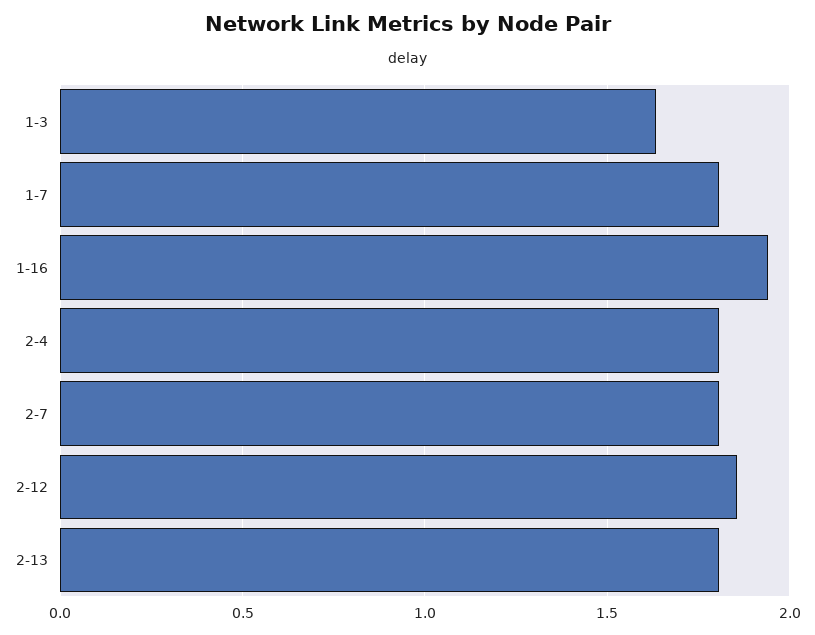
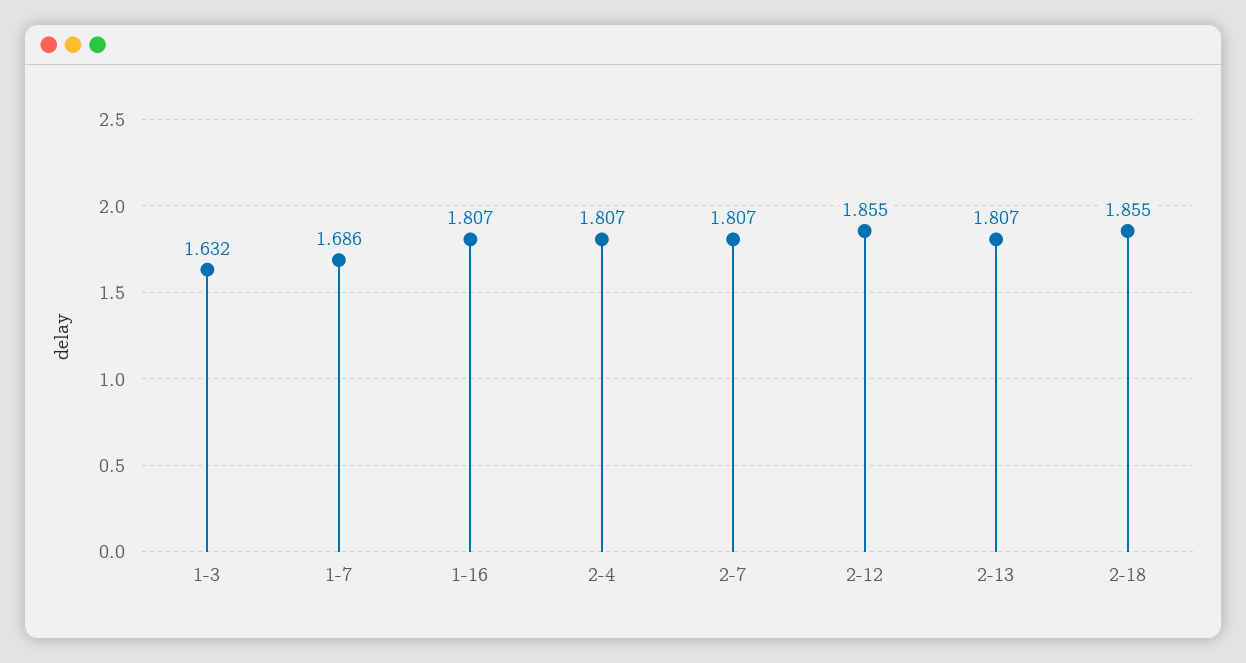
1-7: 1.8 -> 1.686
1-16: 1.95 -> 1.807
2-18: none -> 1.855

